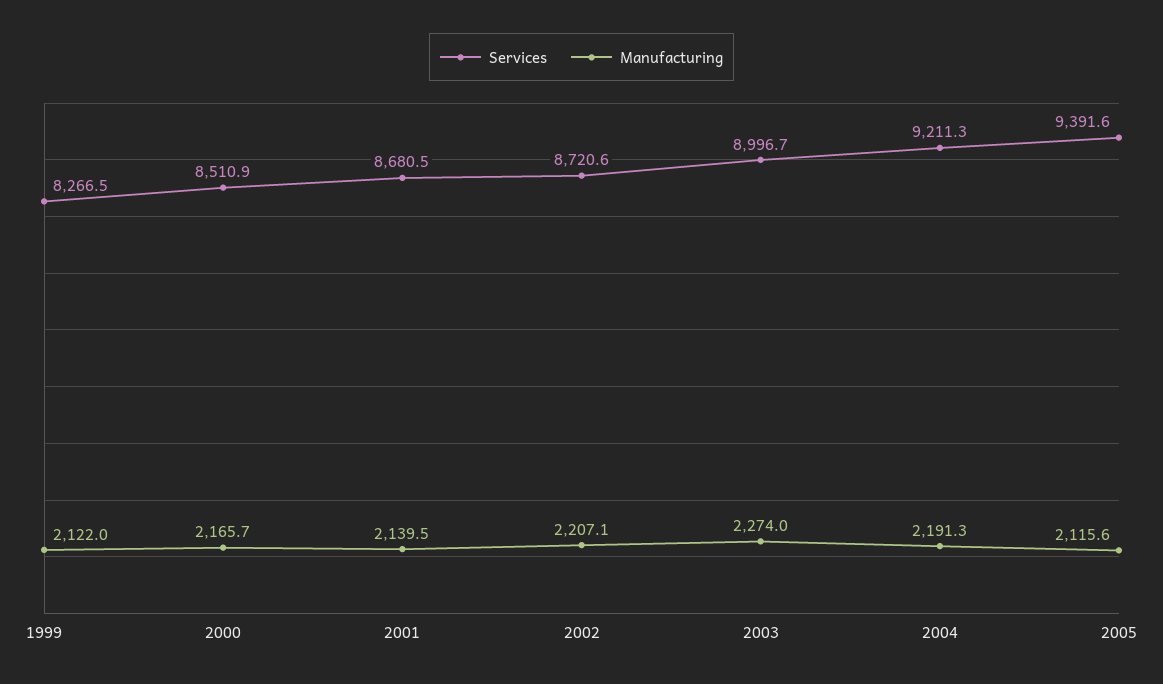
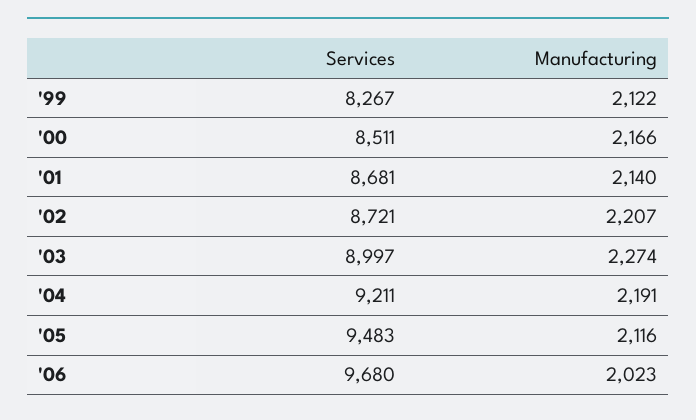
Services, 2005: 9391.6 -> 9483
Services, '06: none -> 9680
Manufacturing, '06: none -> 2023

